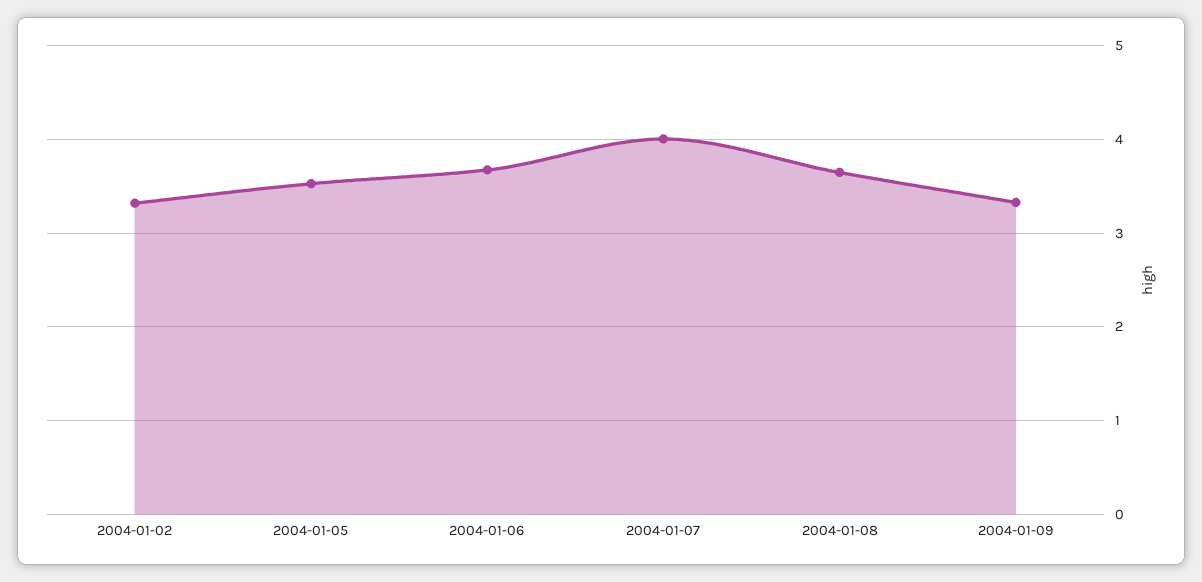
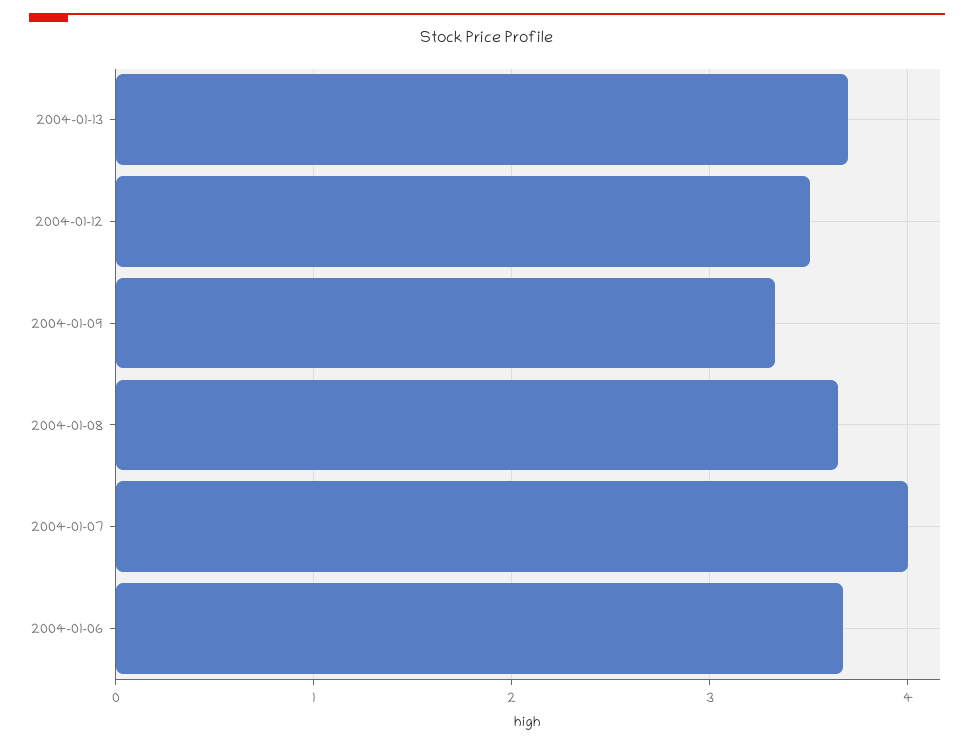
2004-01-02: 3.3 -> none
2004-01-05: 3.5 -> none
2004-01-13: none -> 3.7
2004-01-12: none -> 3.5

